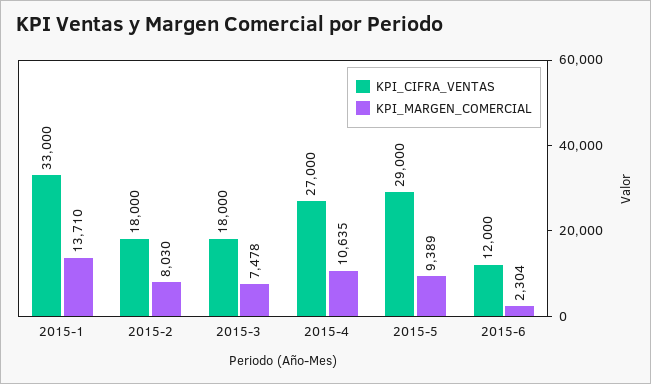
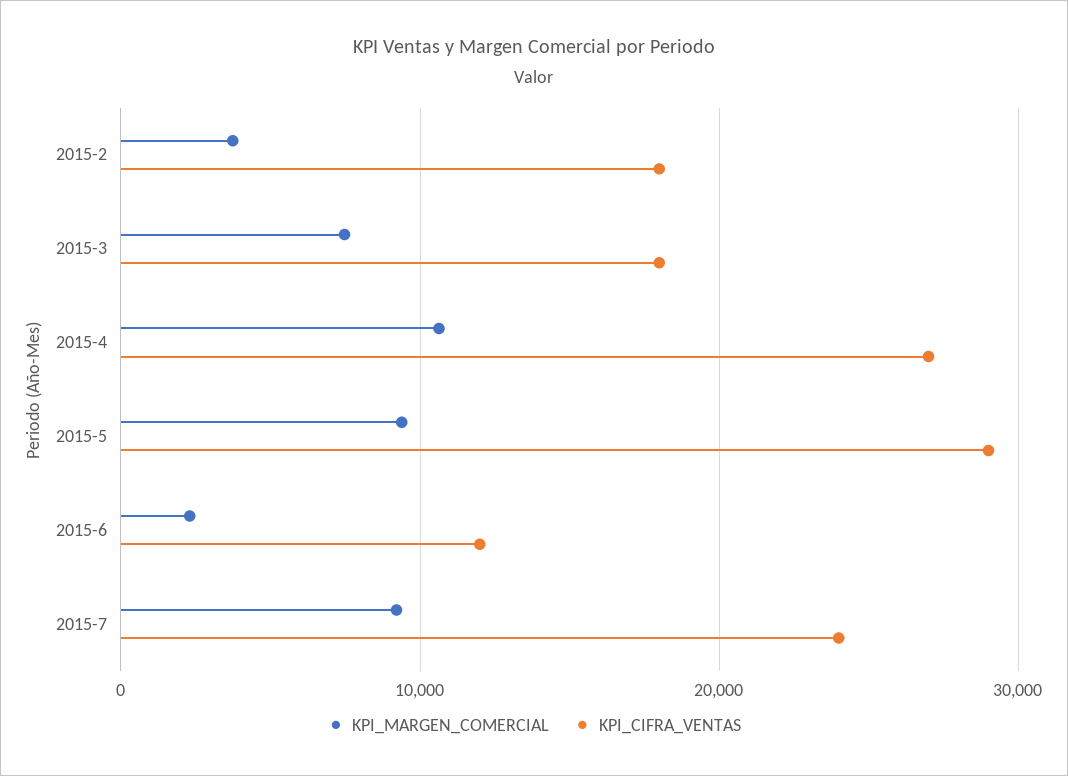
KPI_CIFRA_VENTAS, 2015-1: 33000 -> none
KPI_MARGEN_COMERCIAL, 2015-1: 13710 -> none
KPI_MARGEN_COMERCIAL, 2015-2: 8030 -> 4000
KPI_MARGEN_COMERCIAL, 2015-7: none -> 9000
KPI_CIFRA_VENTAS, 2015-7: none -> 24000

